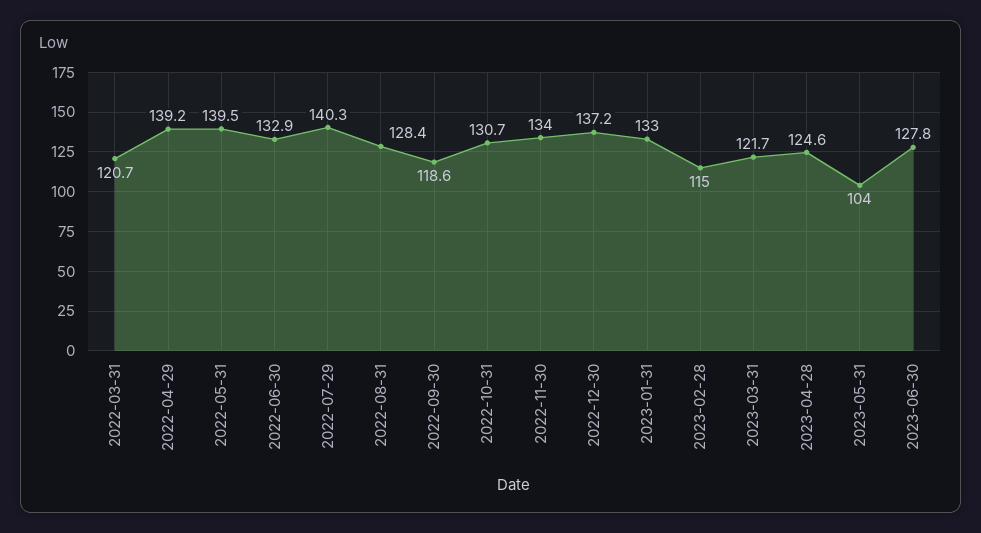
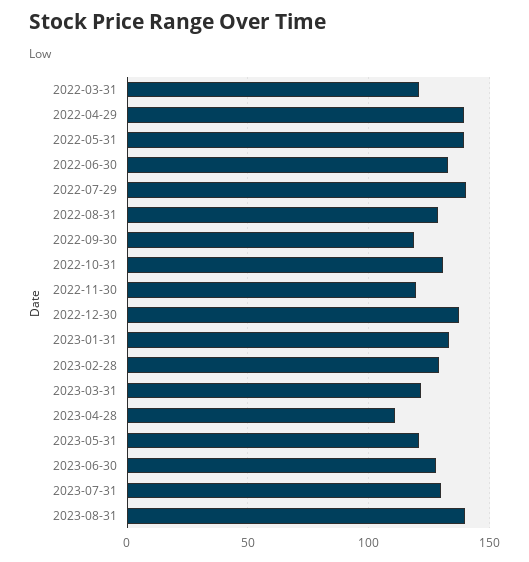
2022-11-30: 134 -> 120
2023-02-28: 115 -> 130
2023-04-28: 124.6 -> 110
2023-05-31: 104 -> 120
2023-07-31: none -> 130
2023-08-31: none -> 140

